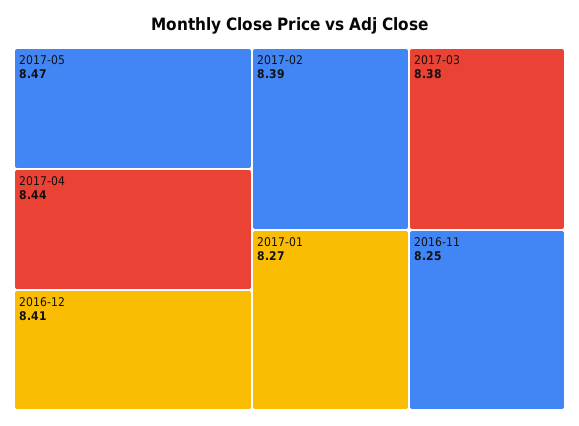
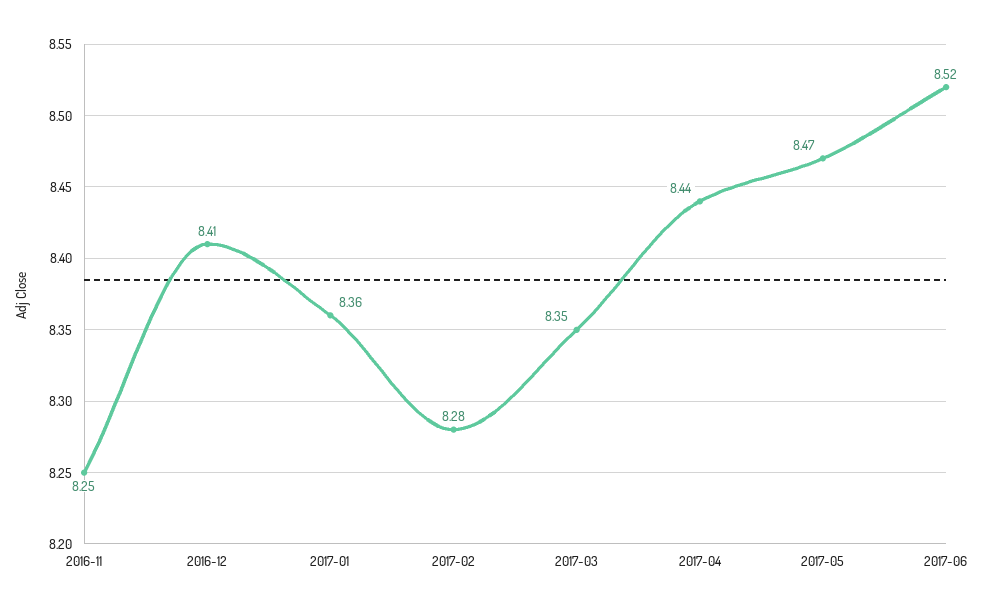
2017-02: 8.39 -> 8.28
2017-03: 8.38 -> 8.35
2017-01: 8.27 -> 8.36
2017-06: none -> 8.52

